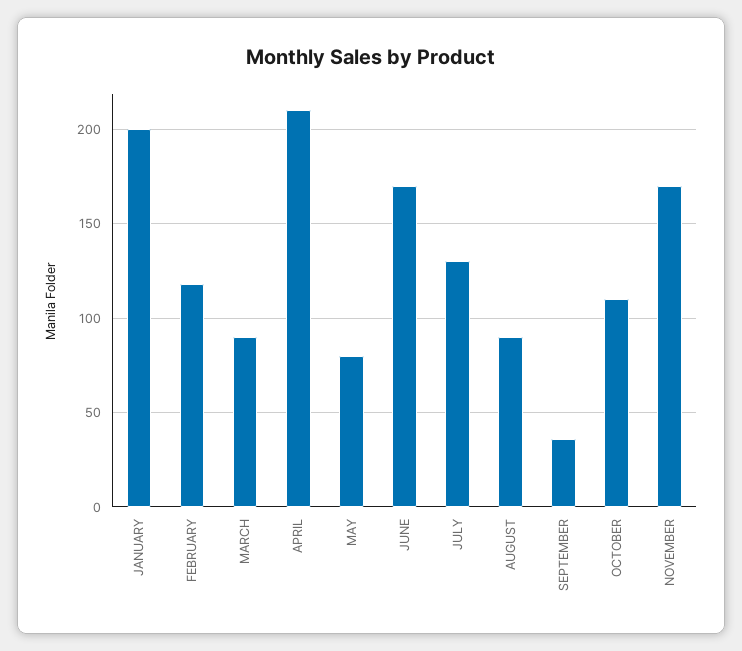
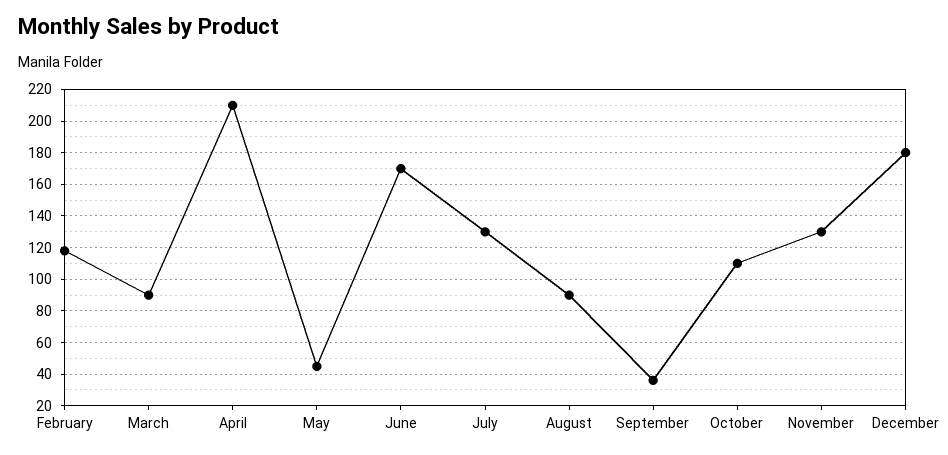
JANUARY: 200 -> none
MAY: 80 -> 45
NOVEMBER: 170 -> 130
December: none -> 180

